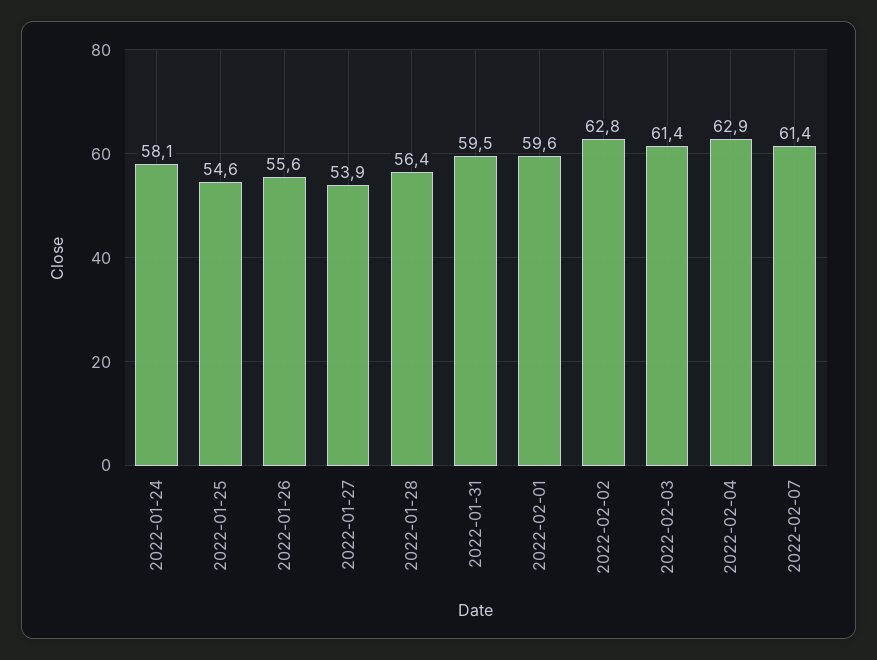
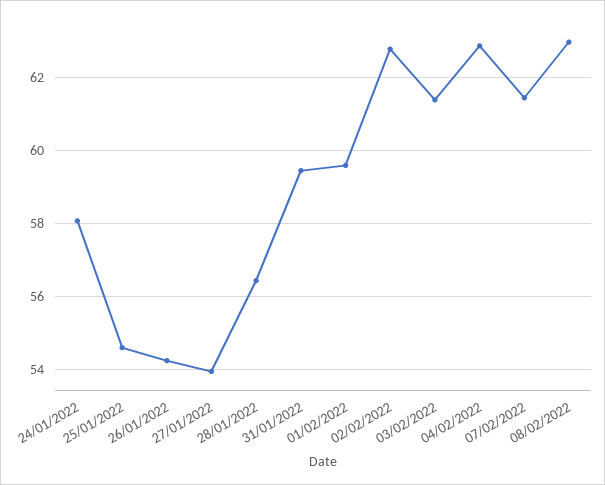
2022-01-26: 55.6 -> 54.2
08/02/2022: none -> 63

